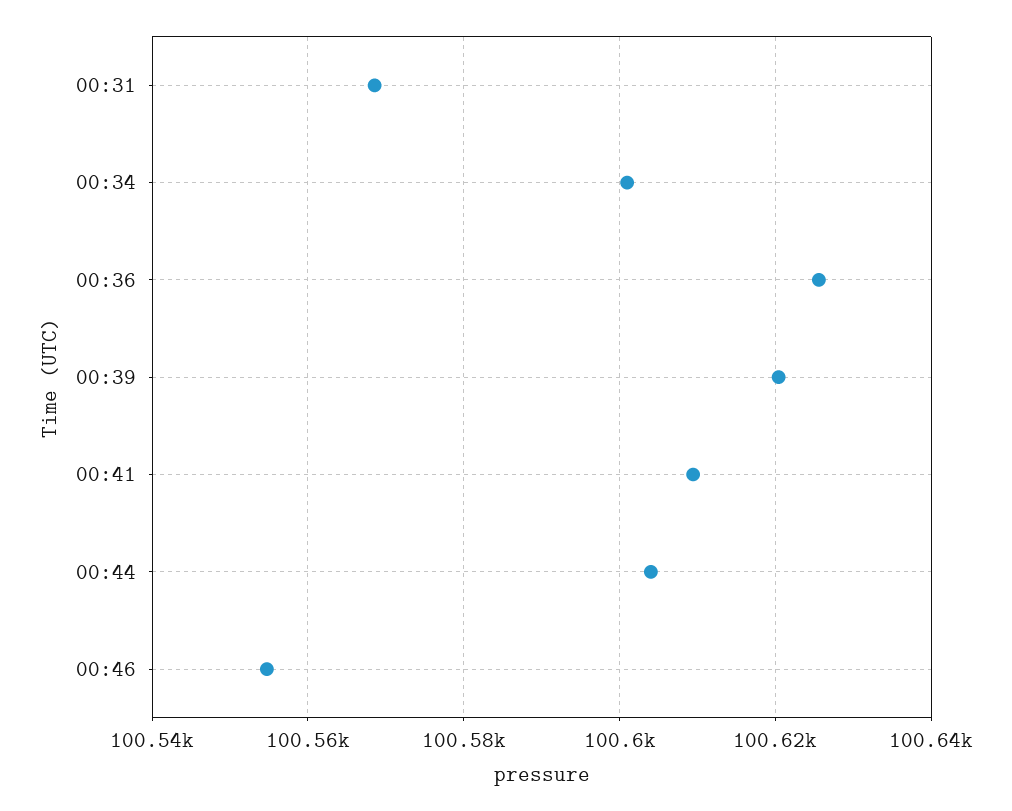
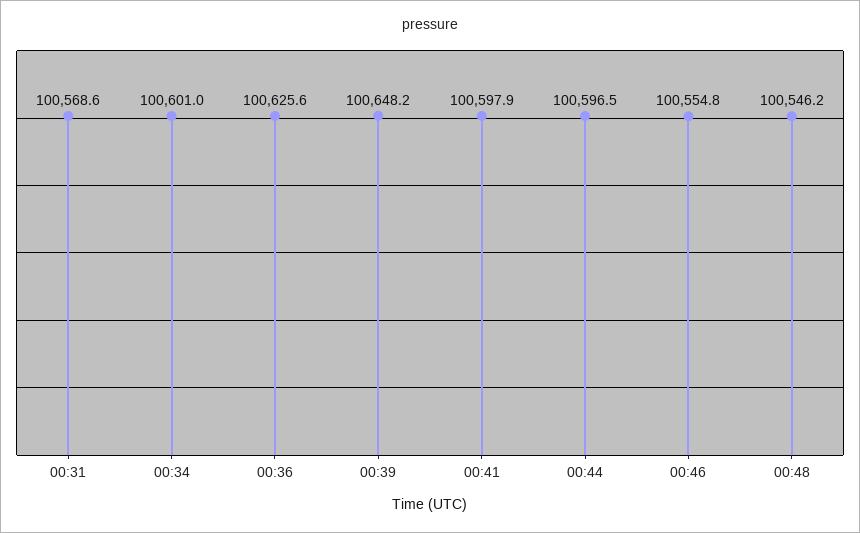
00:39: 100620 -> 100648.2
00:41: 100610 -> 100597.9
00:44: 100604 -> 100596.5
00:48: none -> 100546.2

